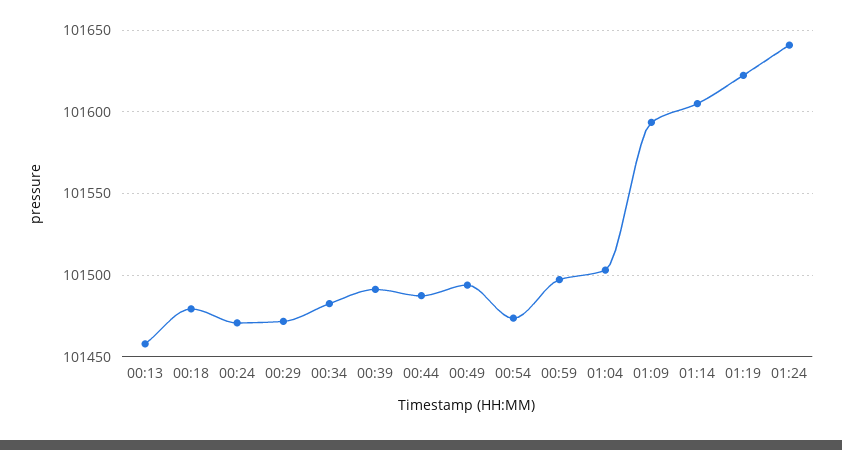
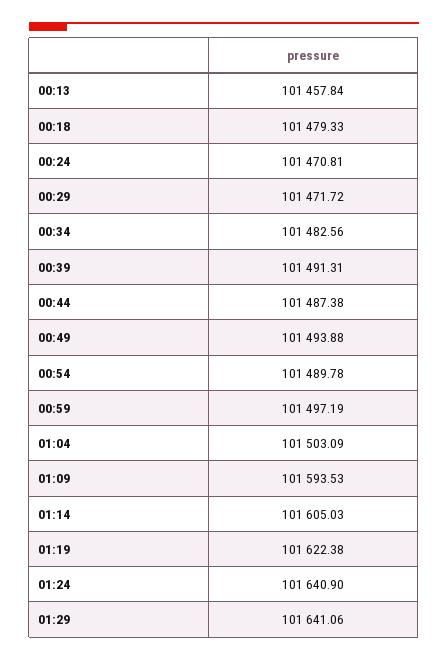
00:54: 101475 -> 101489.78
01:29: none -> 101641.06

